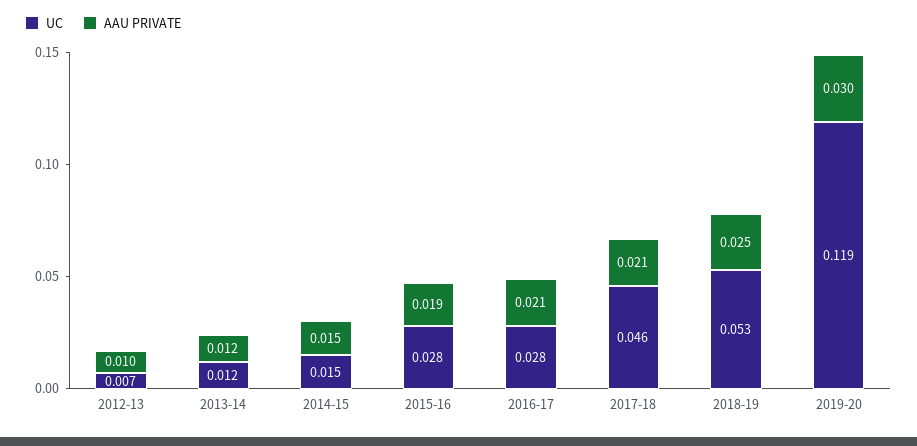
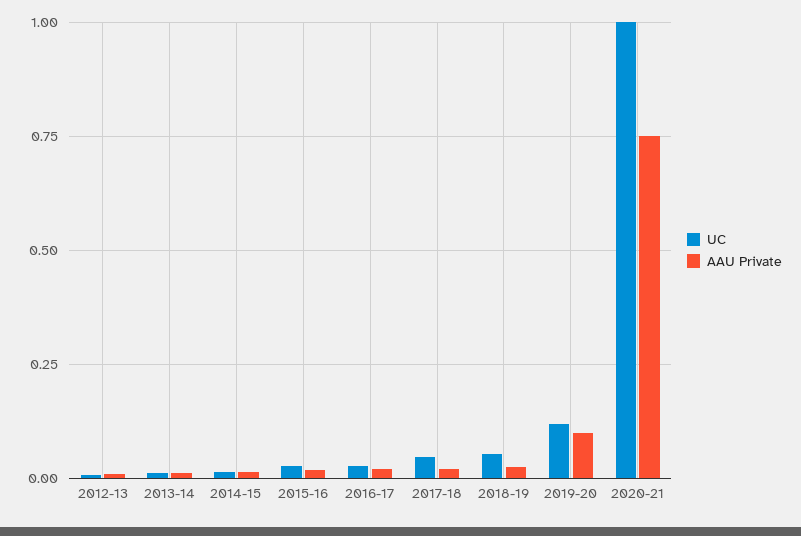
AAU PRIVATE, 2019-20: 0.03 -> 0.1
UC, 2020-21: none -> 1
AAU PRIVATE, 2020-21: none -> 0.75

